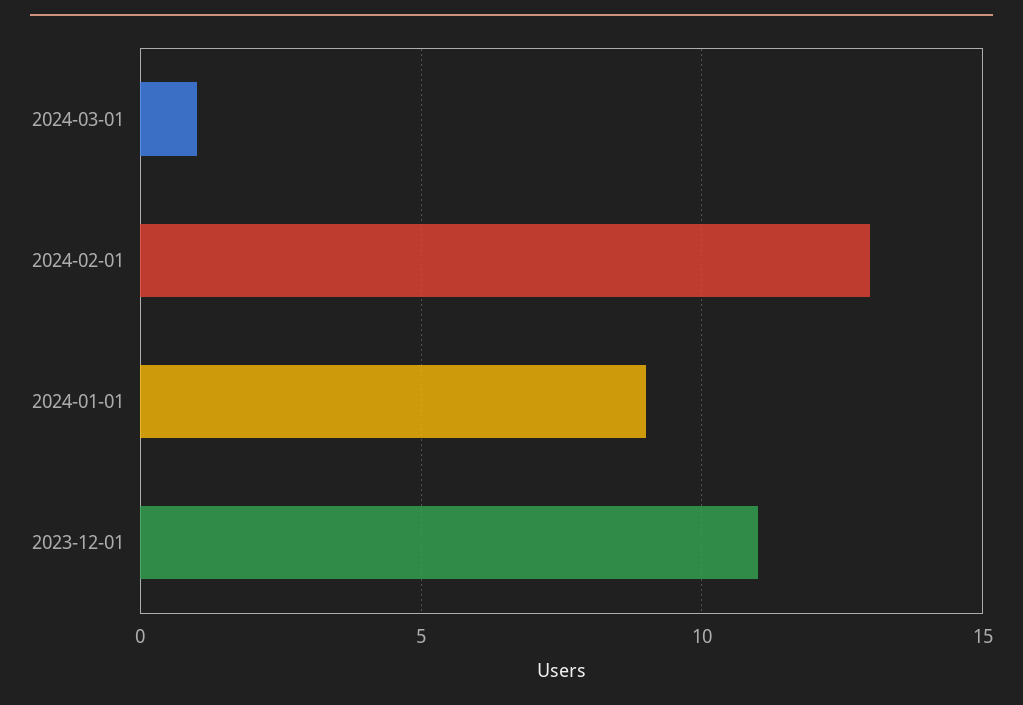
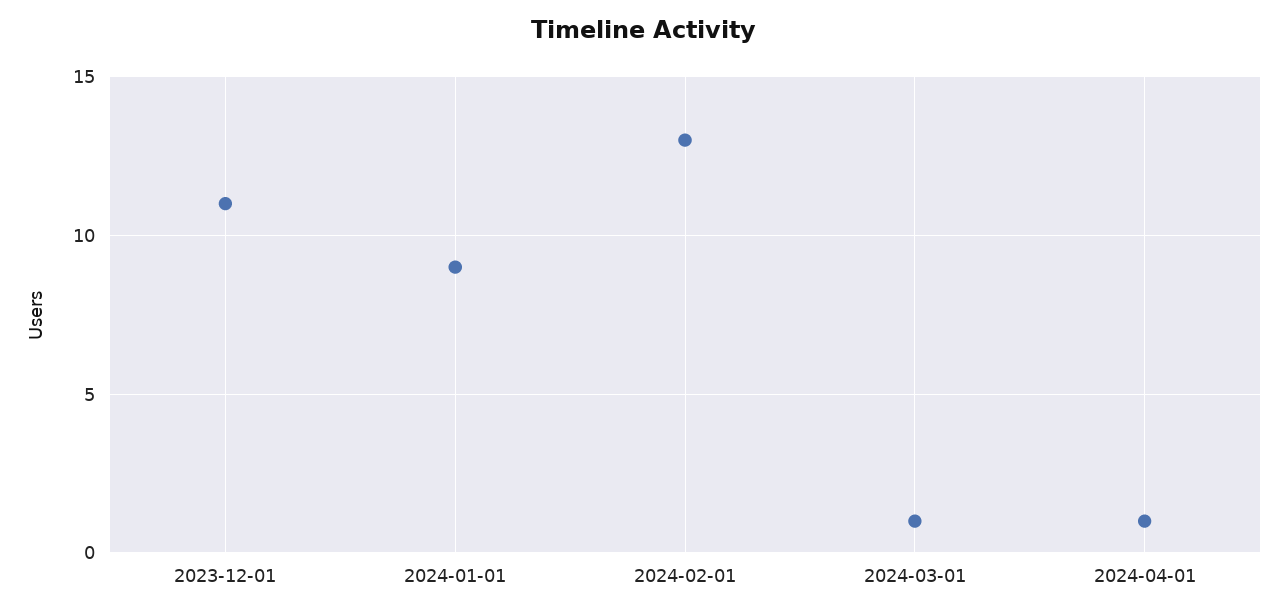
2024-04-01: none -> 1

